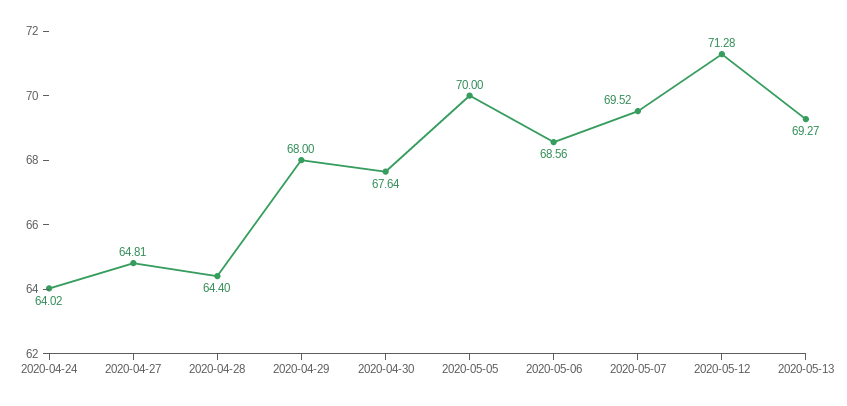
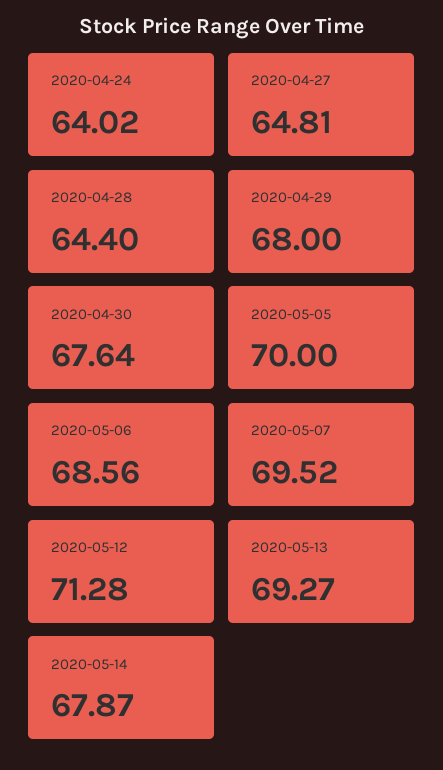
2020-05-14: none -> 67.87

